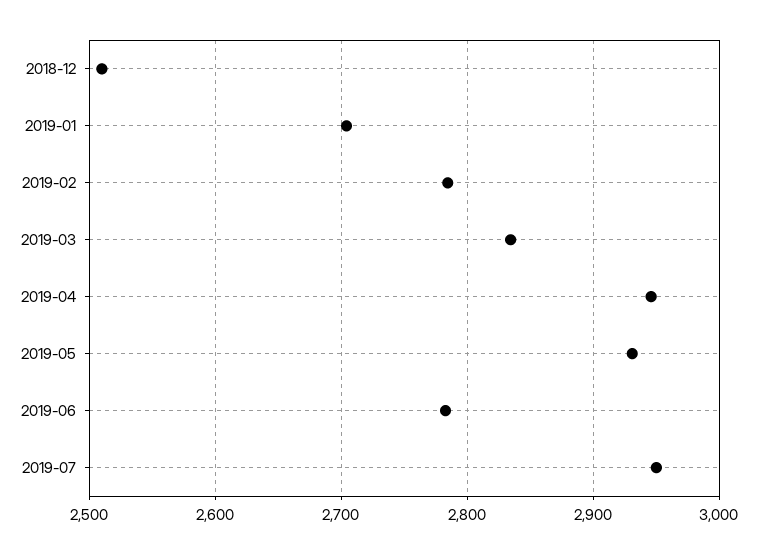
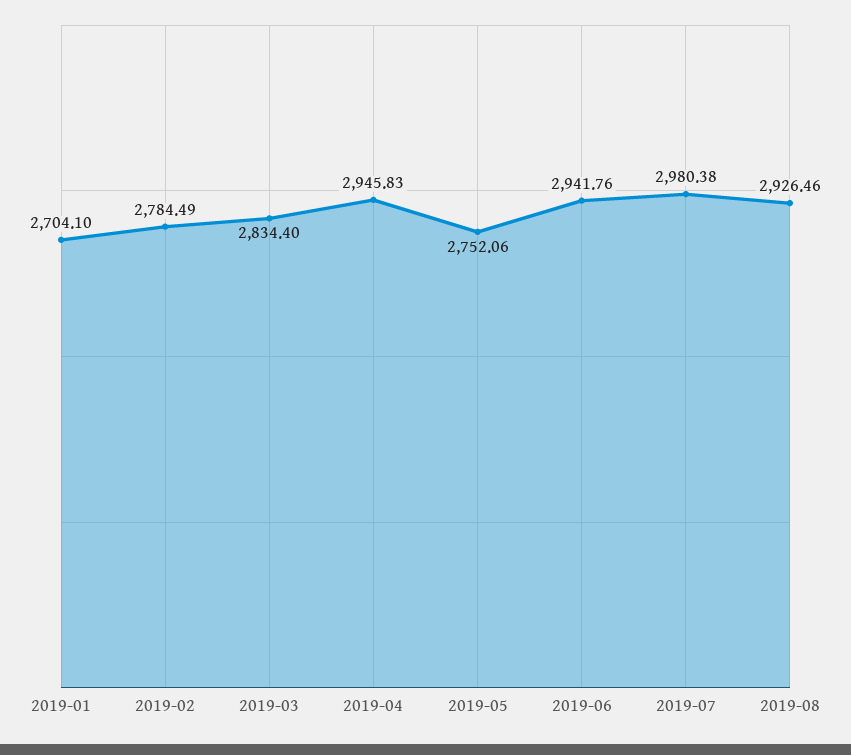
2018-12: 2510 -> none
2019-05: 2930 -> 2752.06
2019-06: 2780 -> 2941.76
2019-07: 2950 -> 2980.38
2019-08: none -> 2926.46

